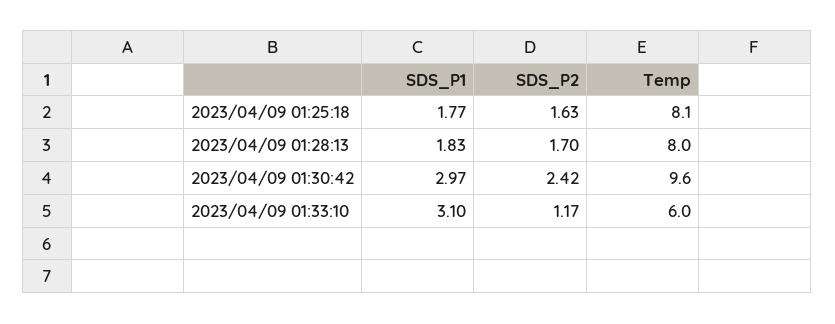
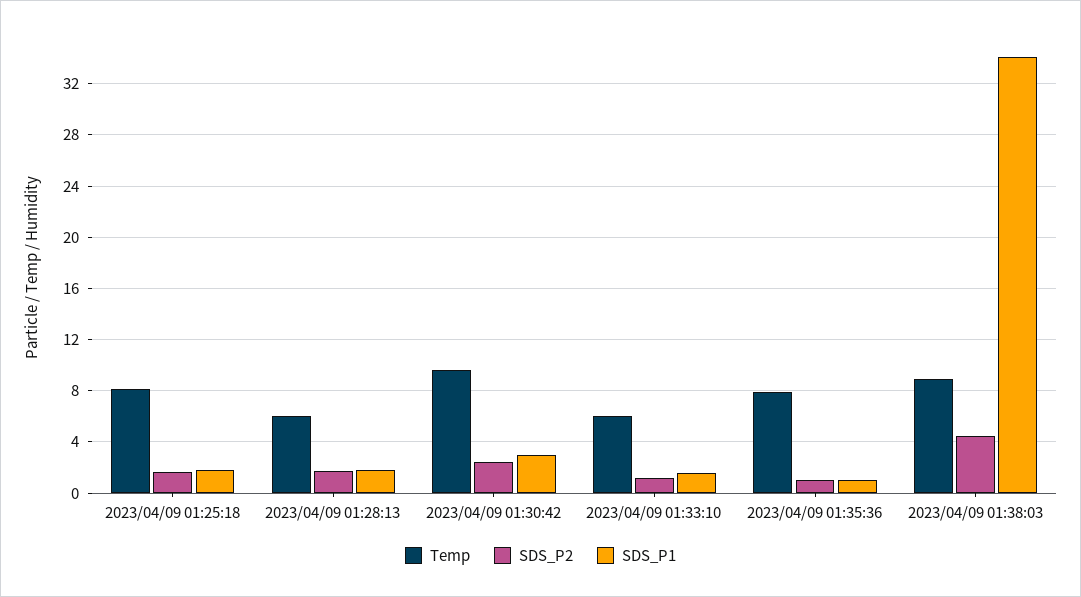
Temp, 2023/04/09 01:28:13: 8 -> 6
SDS_P1, 2023/04/09 01:33:10: 3.1 -> 1.5
Temp, 2023/04/09 01:35:36: none -> 8
SDS_P2, 2023/04/09 01:35:36: none -> 1
SDS_P1, 2023/04/09 01:35:36: none -> 1
Temp, 2023/04/09 01:38:03: none -> 9
SDS_P2, 2023/04/09 01:38:03: none -> 4.5
SDS_P1, 2023/04/09 01:38:03: none -> 34

